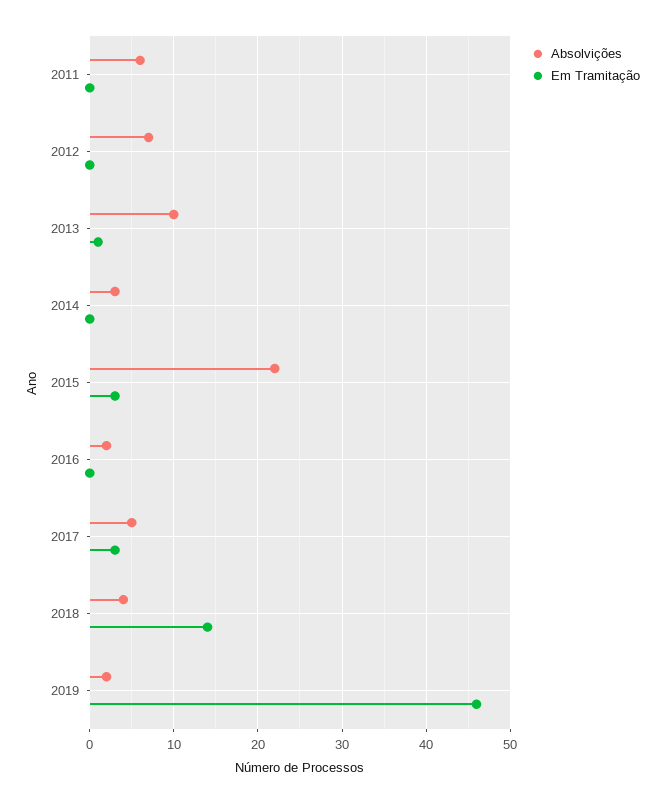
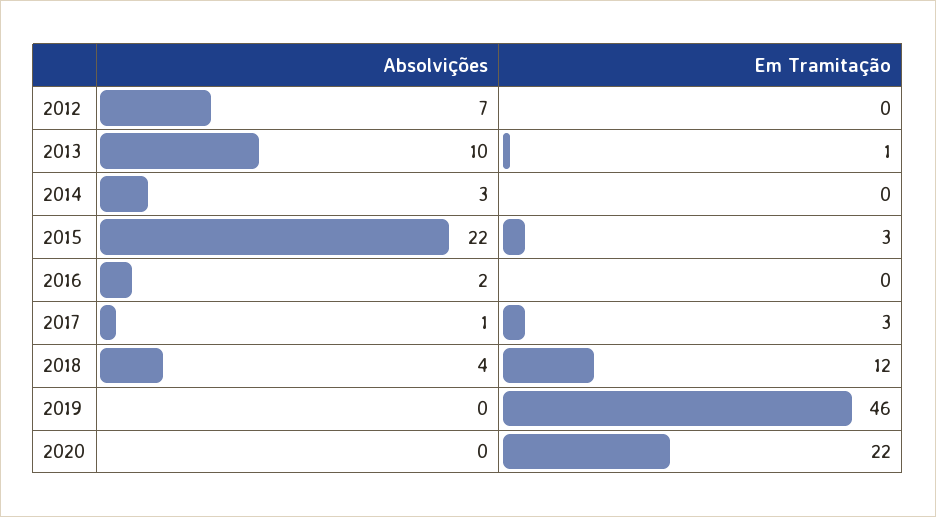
Absolvições, 2011: 6 -> none
Em Tramitação, 2011: 0 -> none
Absolvições, 2017: 5 -> 1
Em Tramitação, 2018: 14 -> 12
Absolvições, 2019: 2 -> 0
Absolvições, 2020: none -> 0
Em Tramitação, 2020: none -> 22

